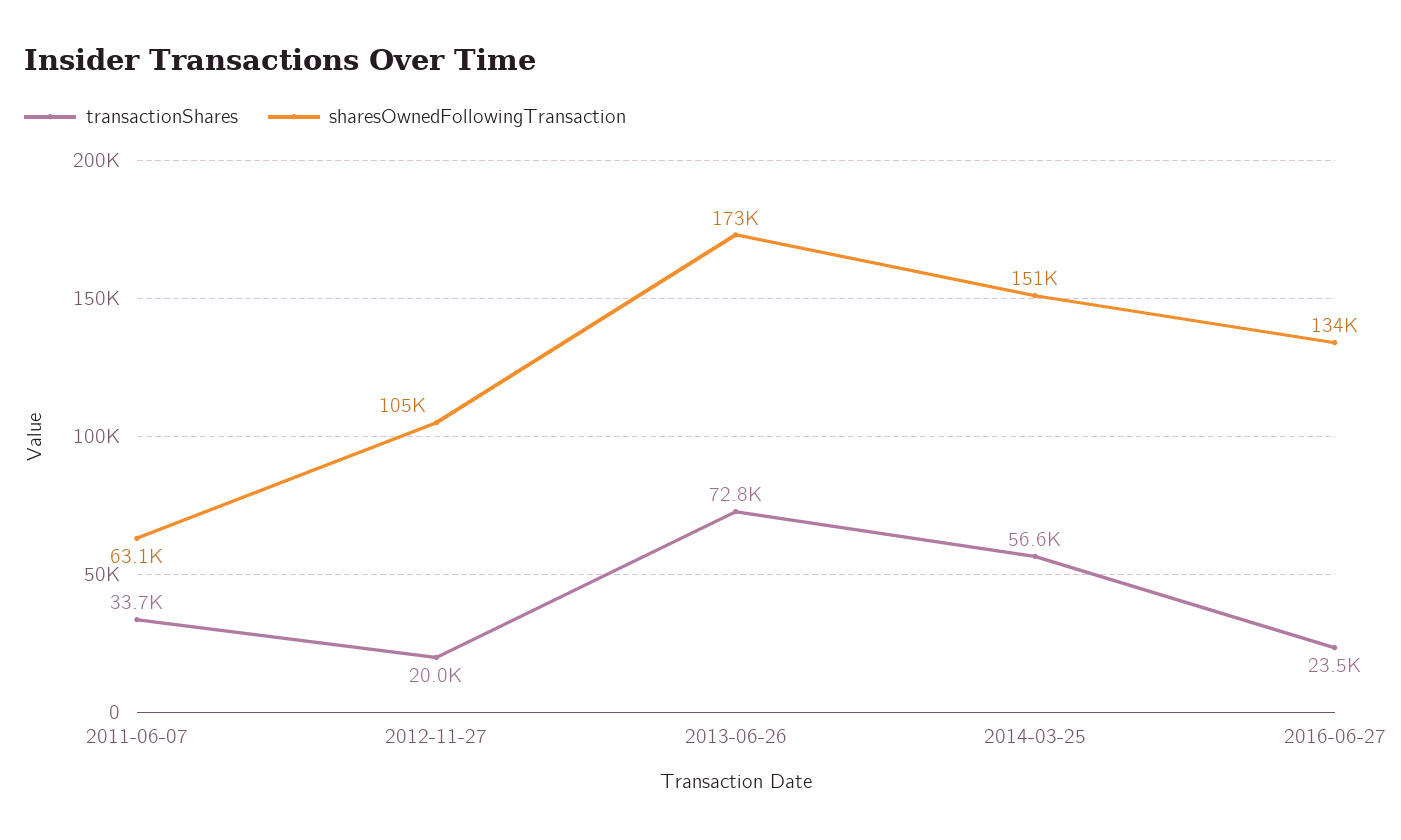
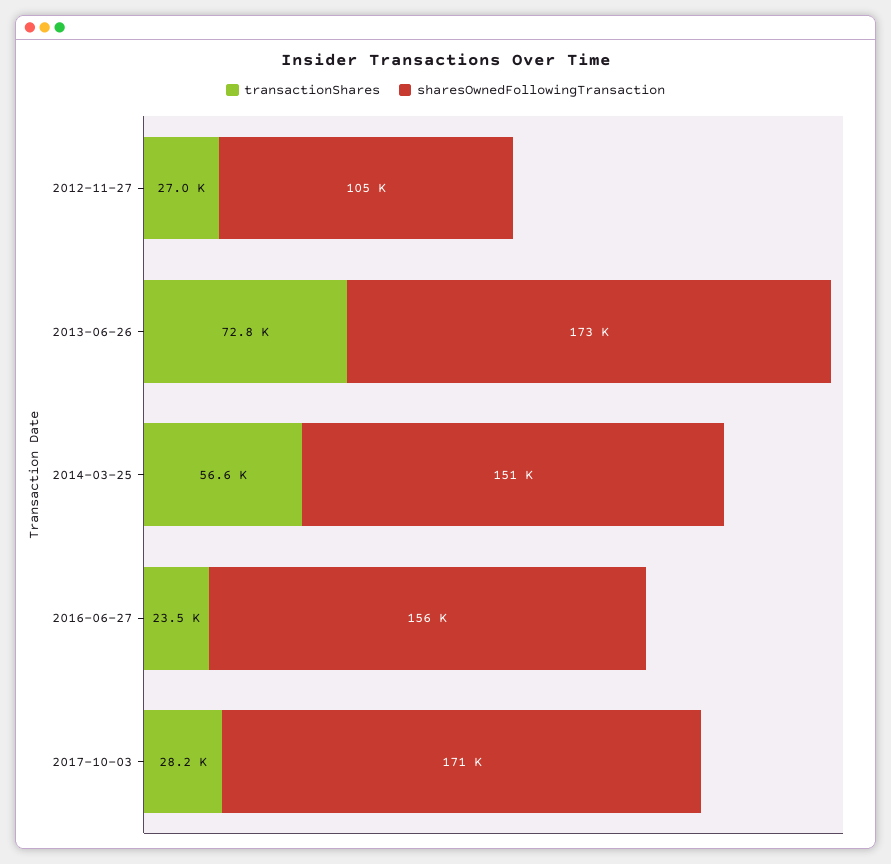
transactionShares, 2011-06-07: 33700 -> none
sharesOwnedFollowingTransaction, 2011-06-07: 63100 -> none
transactionShares, 2012-11-27: 20000 -> 27000
sharesOwnedFollowingTransaction, 2016-06-27: 134000 -> 156000
transactionShares, 2017-10-03: none -> 28200
sharesOwnedFollowingTransaction, 2017-10-03: none -> 171000

